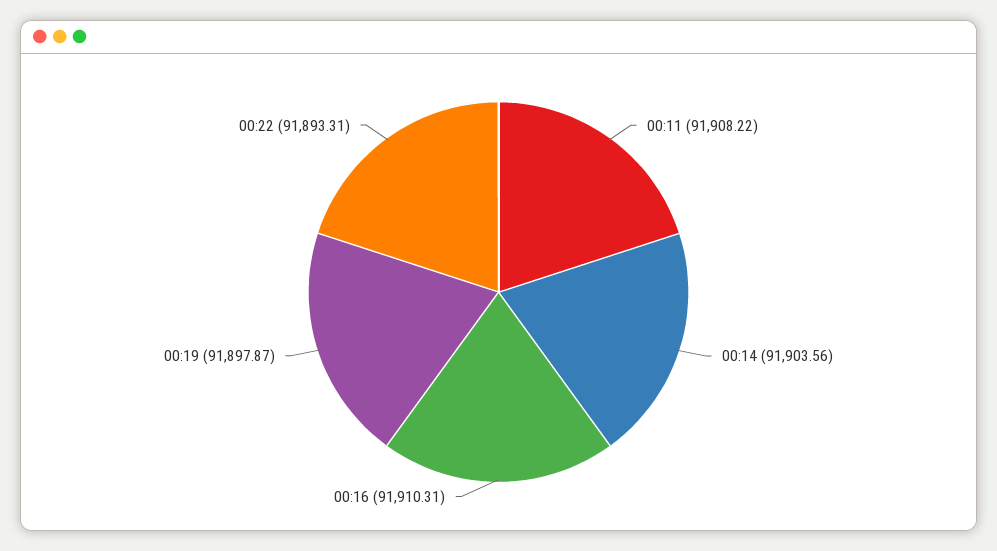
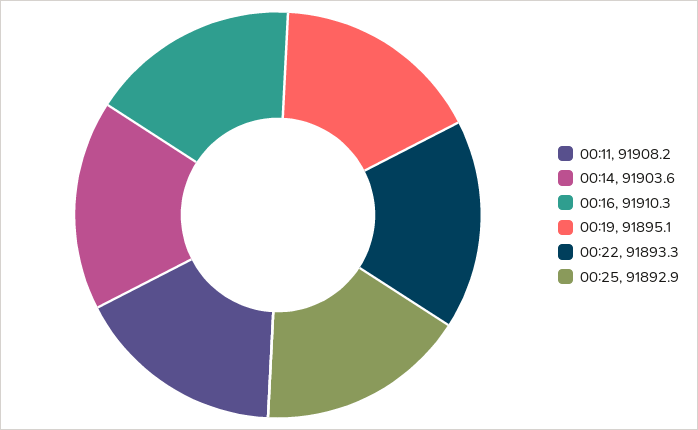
00:19: 91897.87 -> 91895.1
00:25: none -> 91892.9

